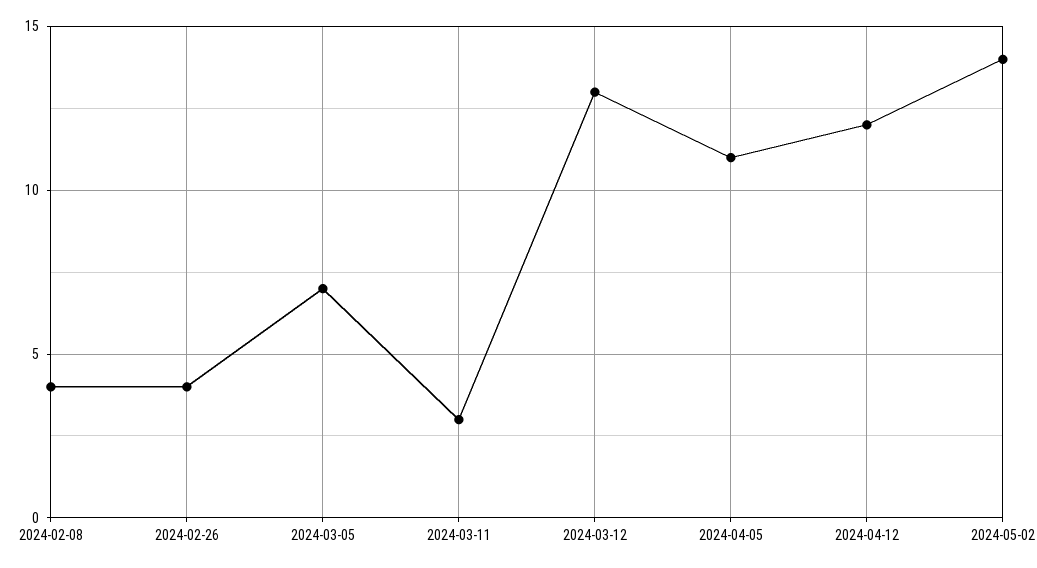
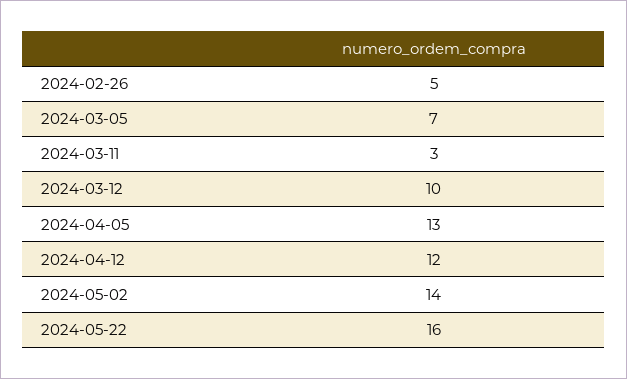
2024-02-08: 4 -> none
2024-02-26: 4 -> 5
2024-03-12: 13 -> 10
2024-04-05: 11 -> 13
2024-05-22: none -> 16

